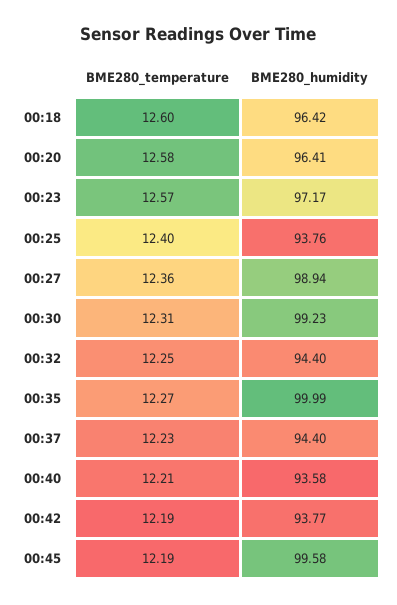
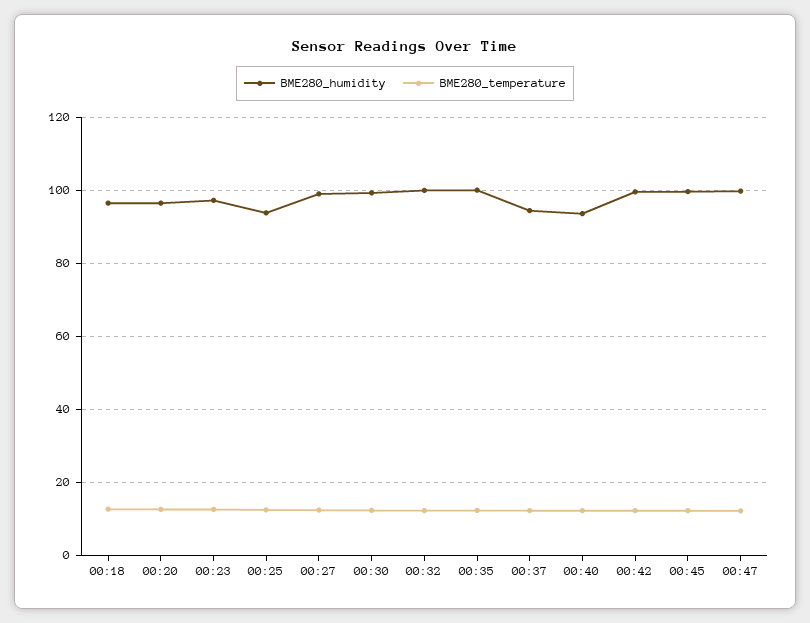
BME280_humidity, 00:32: 94.4 -> 100
BME280_humidity, 00:42: 93.77 -> 100
BME280_humidity, 00:47: none -> 100
BME280_temperature, 00:47: none -> 12

